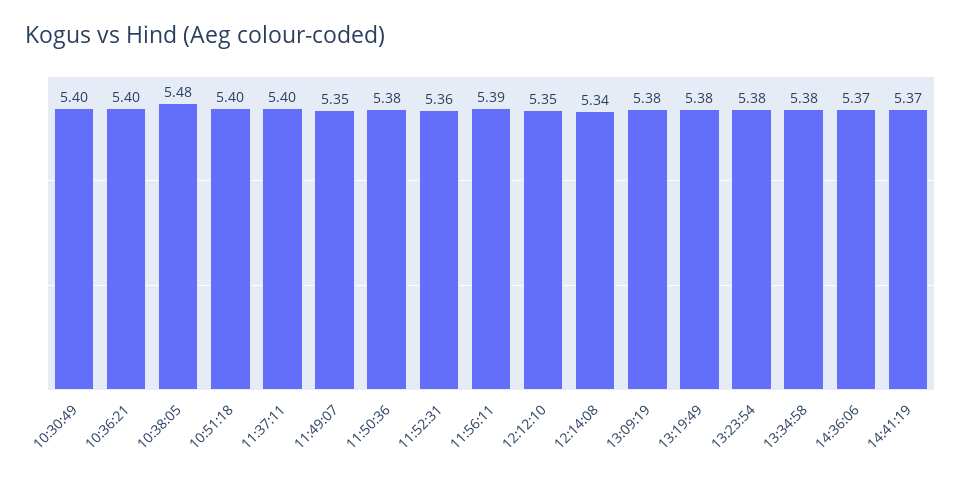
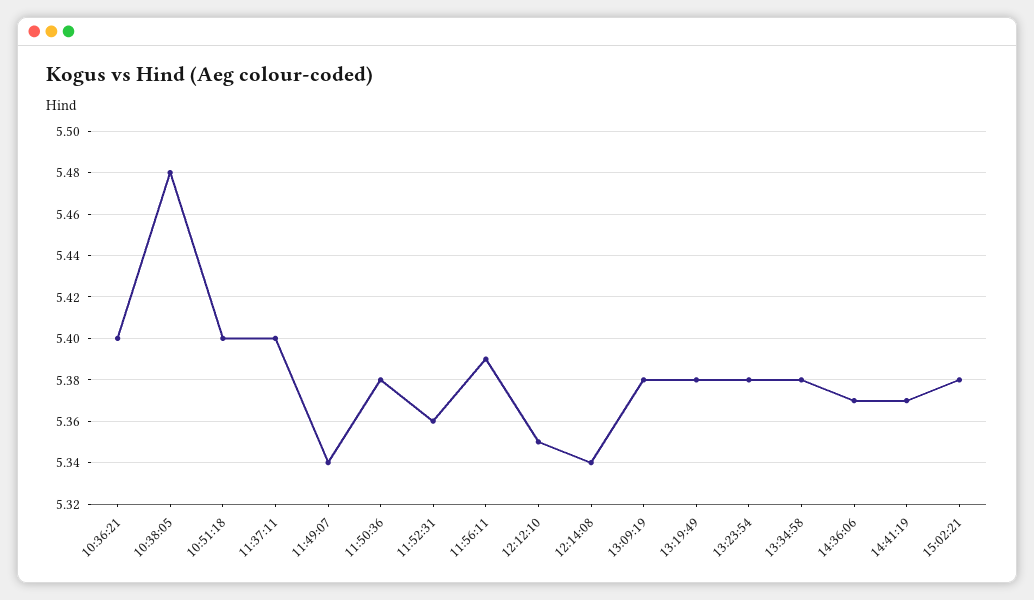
10:30:49: 5.4 -> none
11:49:07: 5.35 -> 5.34
15:02:21: none -> 5.38

